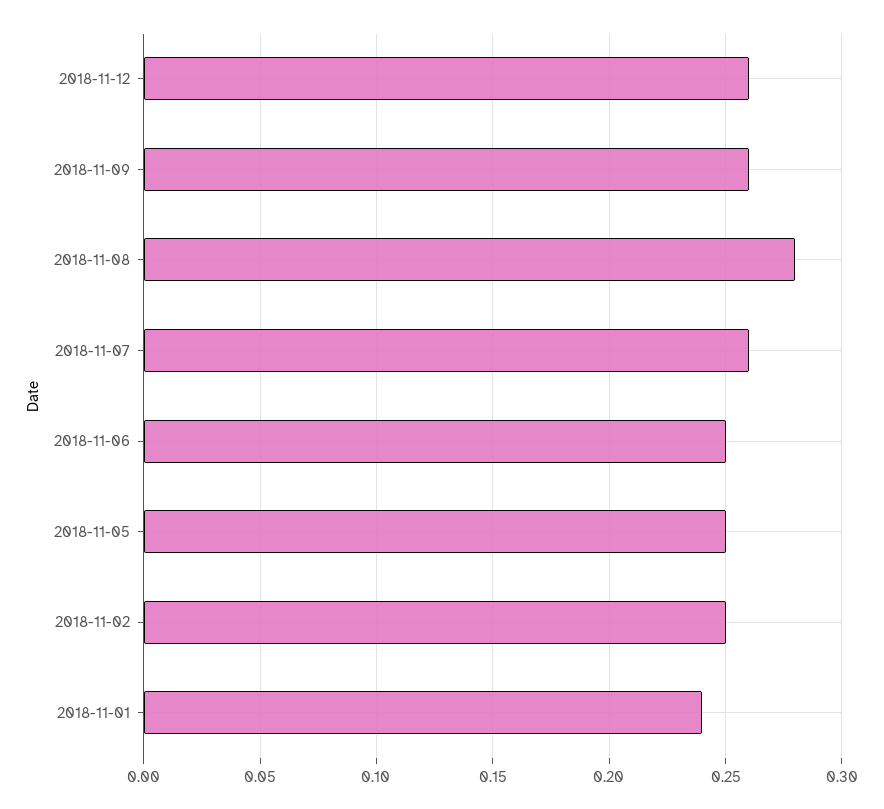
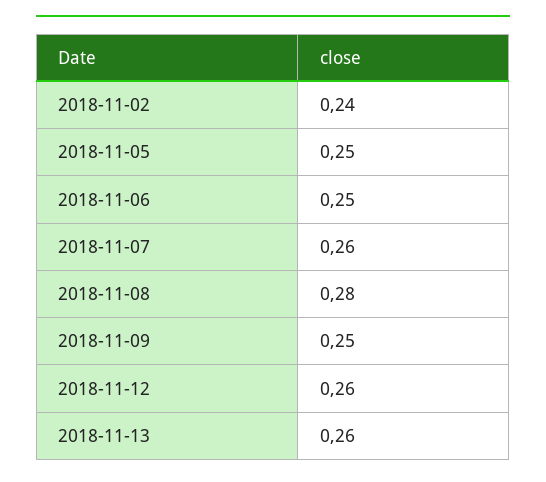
2018-11-09: 0.26 -> 0.25
2018-11-02: 0.25 -> 0.24
2018-11-01: 0.24 -> none
2018-11-13: none -> 0.26

